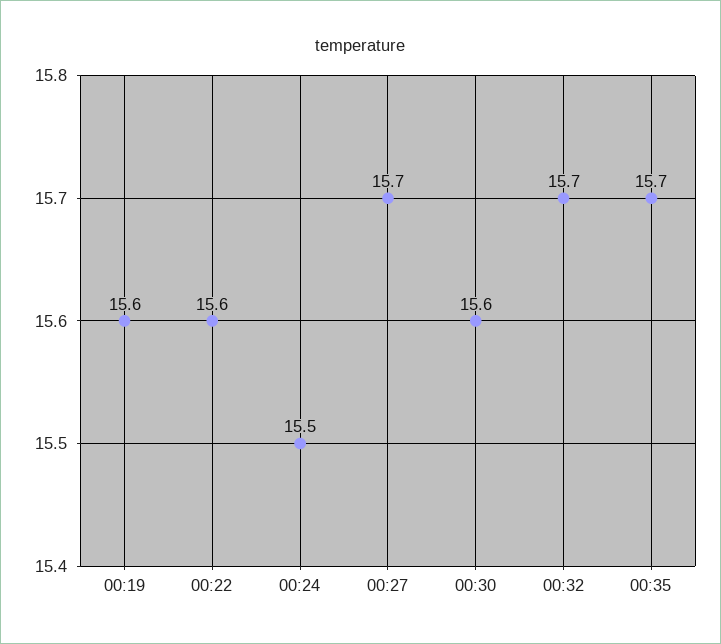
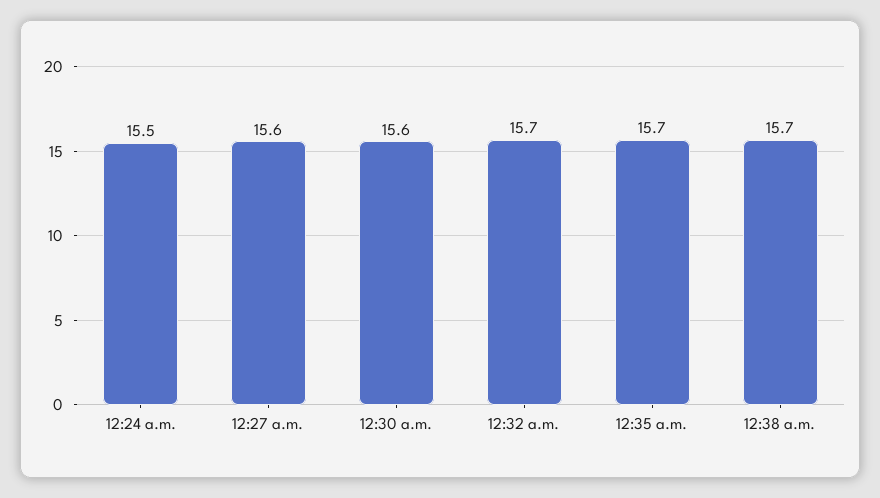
00:19: 15.6 -> none
00:22: 15.6 -> none
00:27: 15.7 -> 15.6
12:38 a.m.: none -> 15.7

